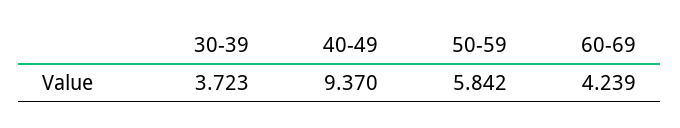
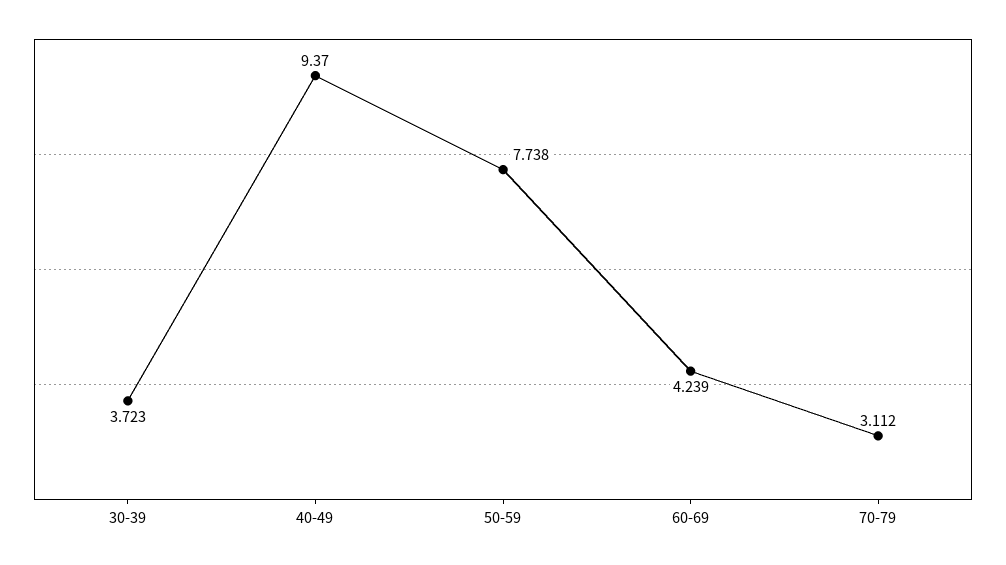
50-59: 5.842 -> 7.738
70-79: none -> 3.112

